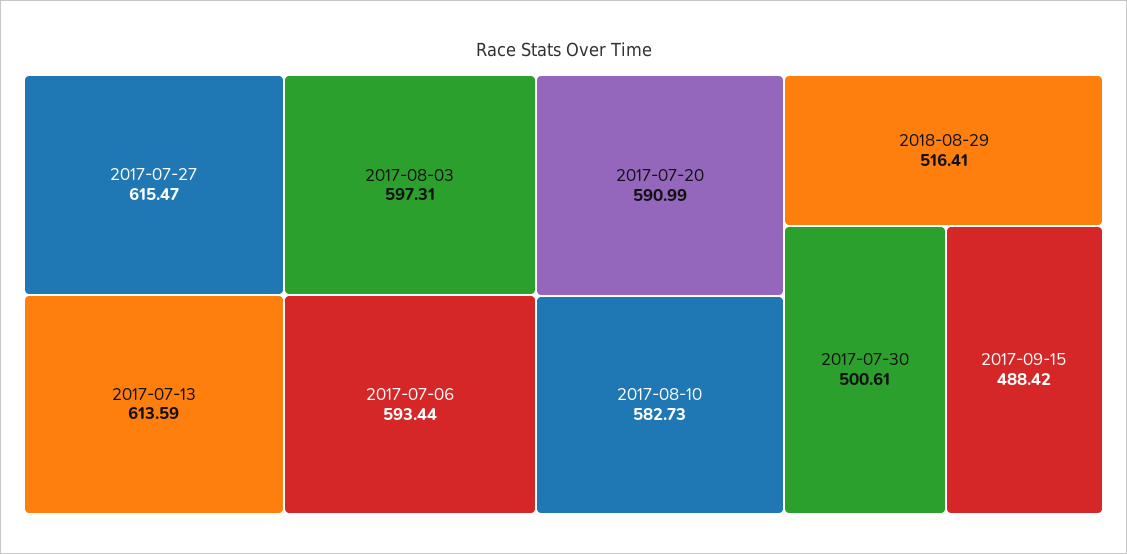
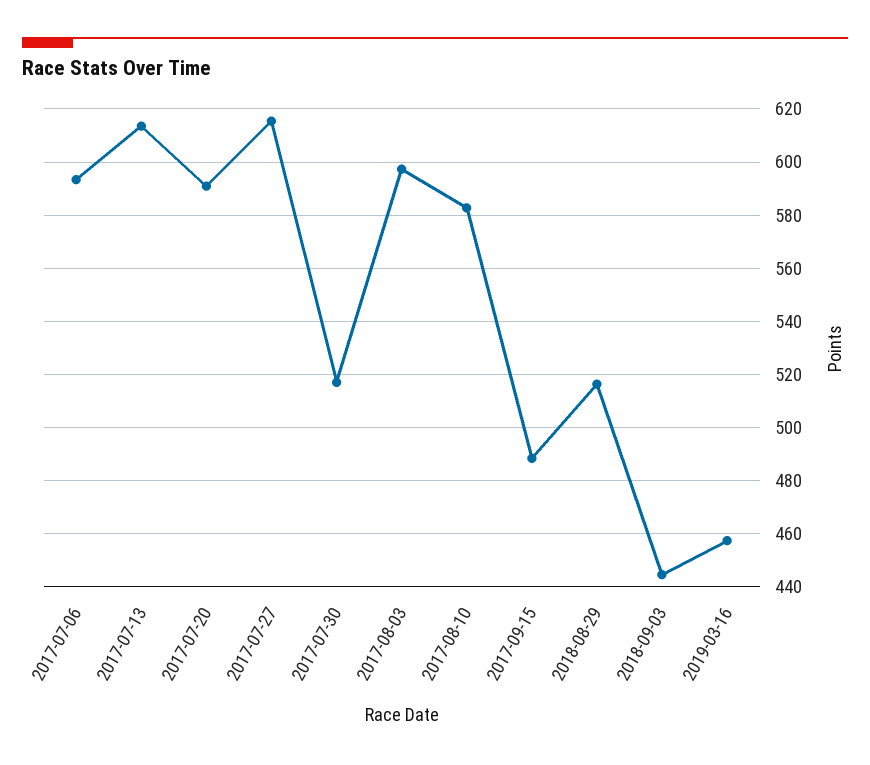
2017-07-30: 500.61 -> 517.5
2018-09-03: none -> 445
2019-03-16: none -> 457.5

